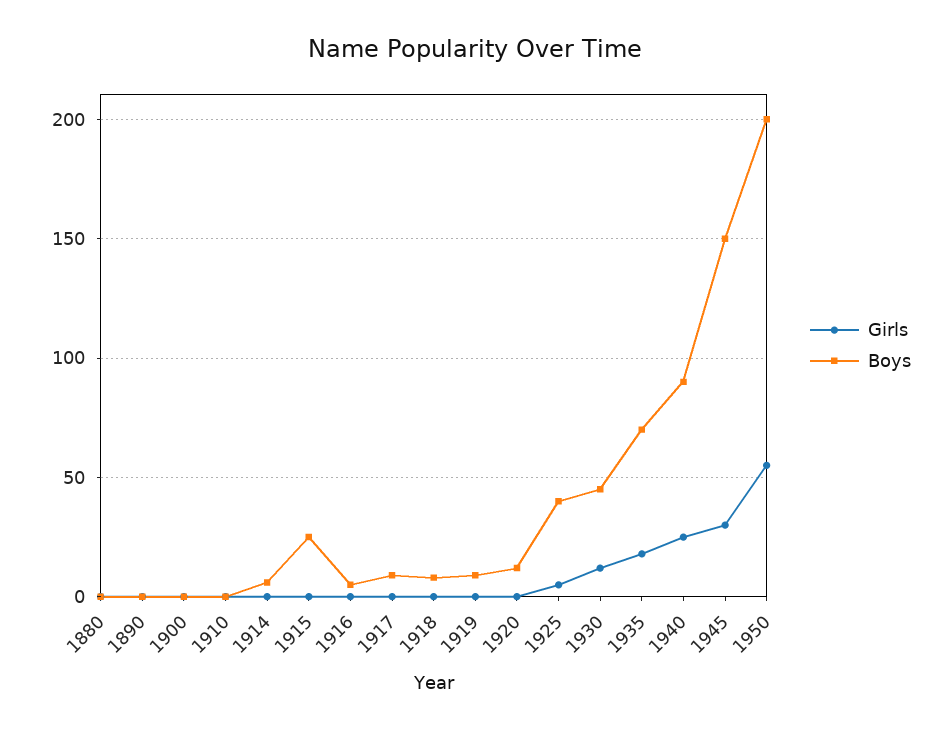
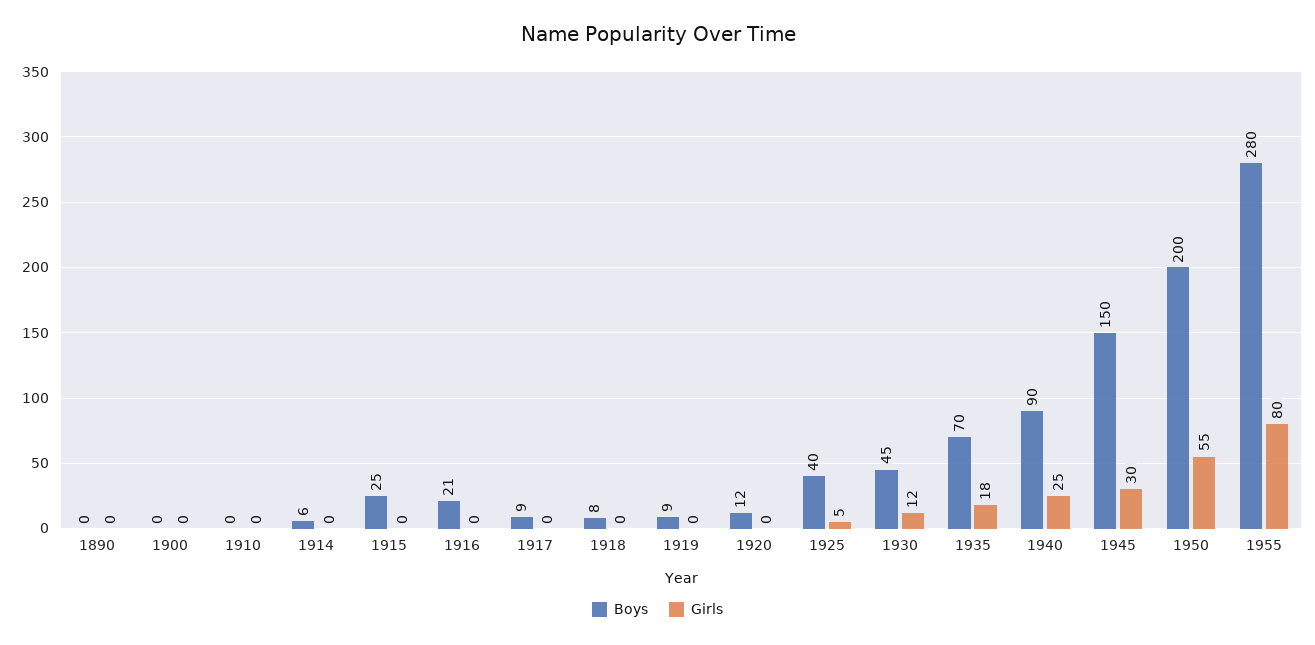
Girls, 1880: 0 -> none
Boys, 1880: 0 -> none
Boys, 1916: 5 -> 21
Boys, 1955: none -> 280
Girls, 1955: none -> 80

